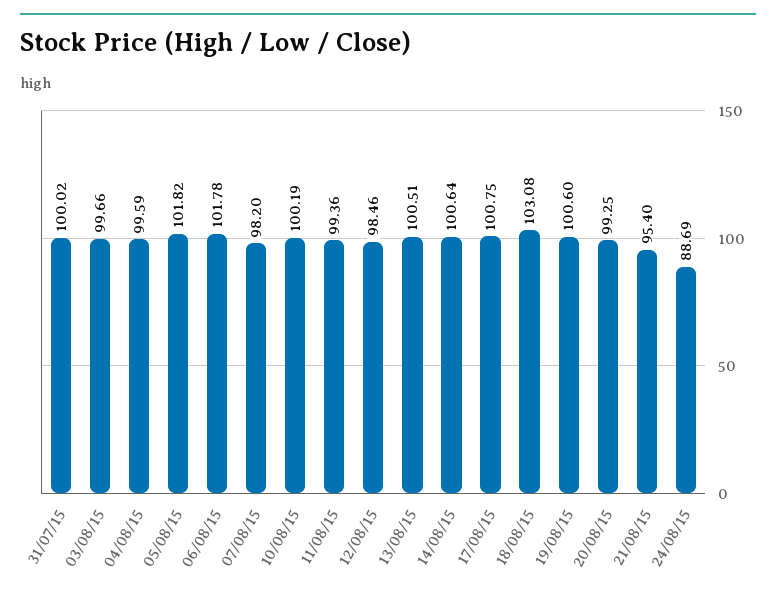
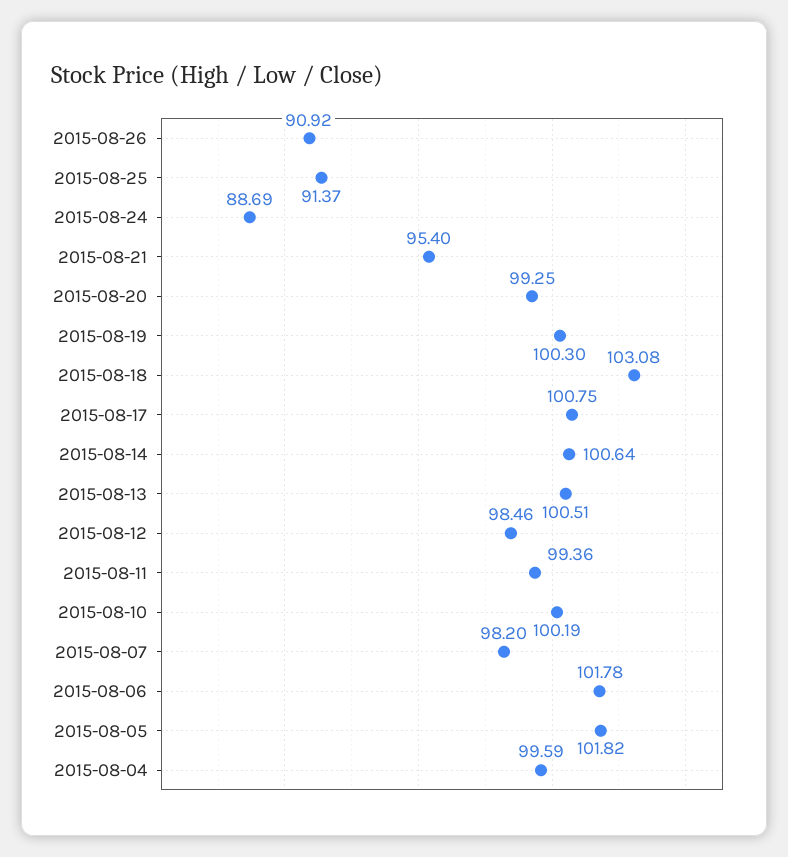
31/07/15: 100.02 -> none
03/08/15: 99.66 -> none
19/08/15: 100.6 -> 100.3
2015-08-26: none -> 90.92
2015-08-25: none -> 91.37

